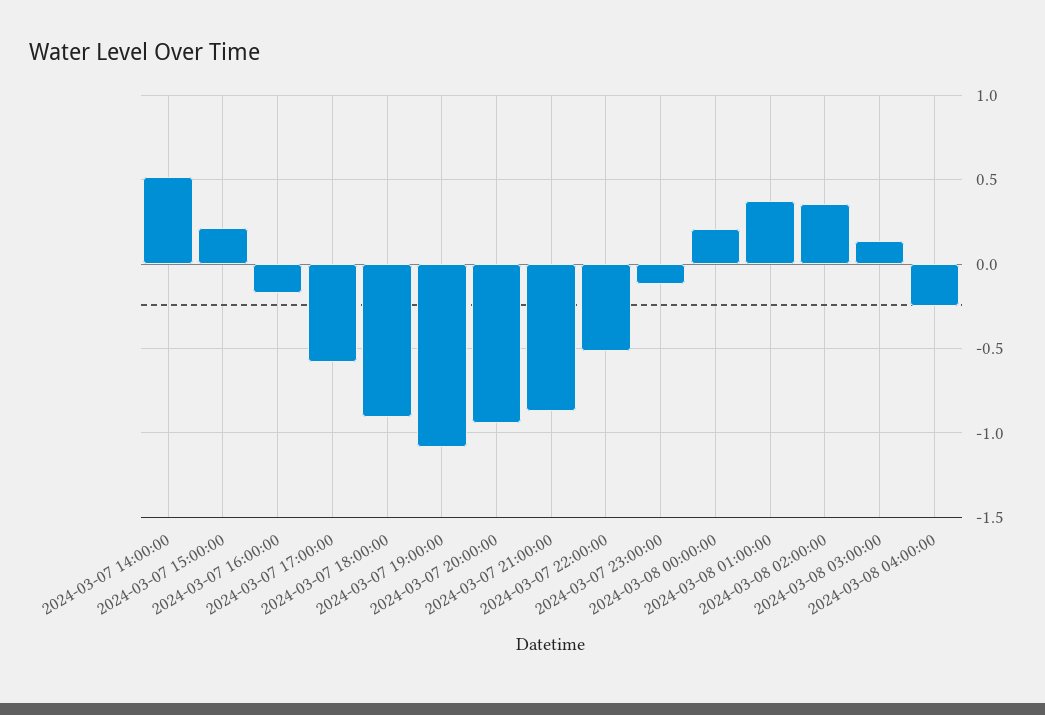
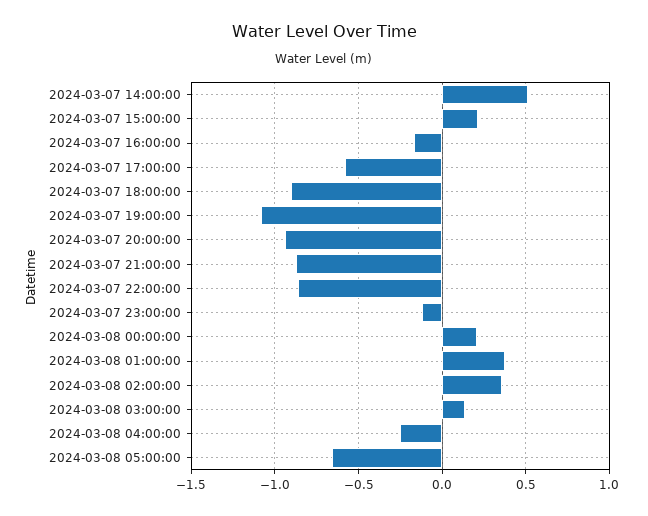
2024-03-07 22:00:00: -0.5 -> -0.85
2024-03-08 05:00:00: none -> -0.65

